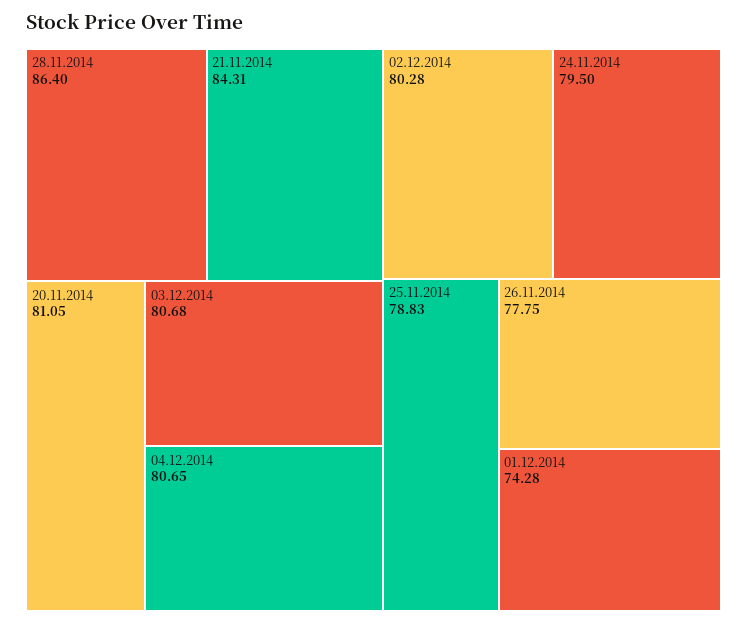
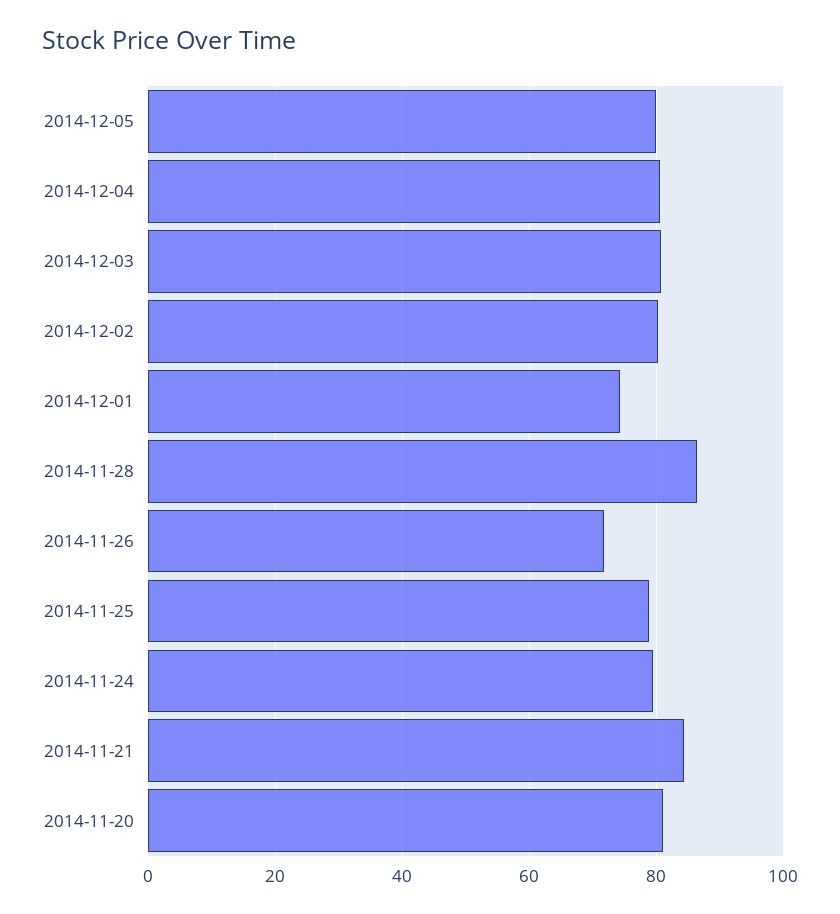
26.11.2014: 77.75 -> 72
2014-12-05: none -> 80

